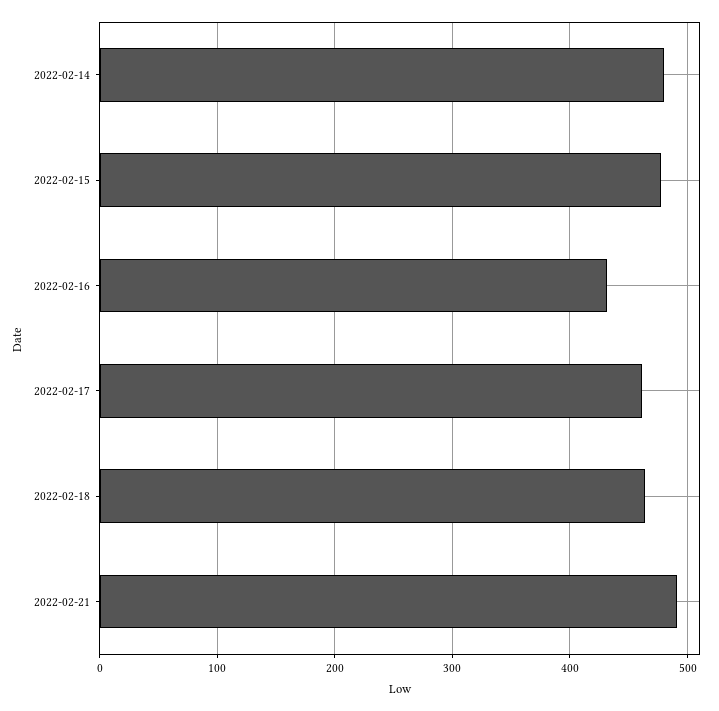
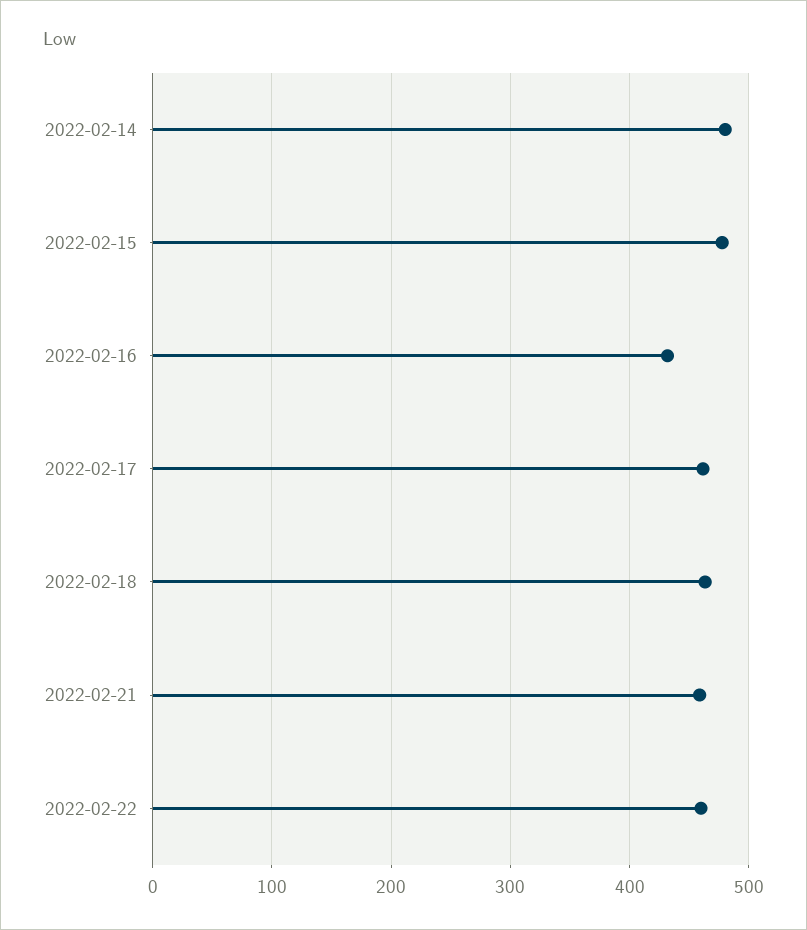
2022-02-21: 490 -> 460
2022-02-22: none -> 460

